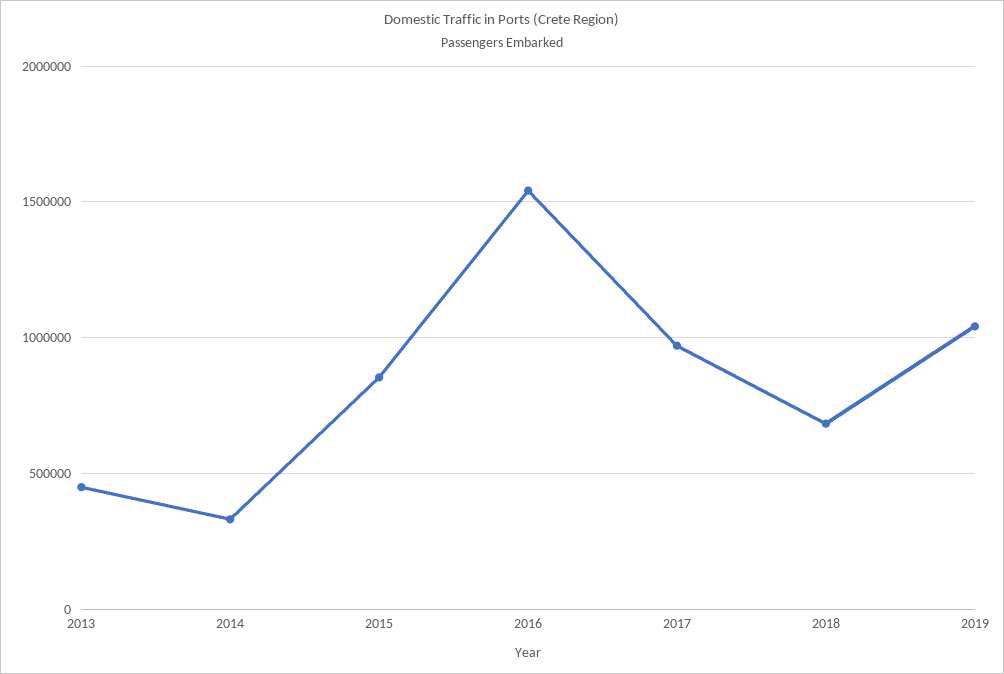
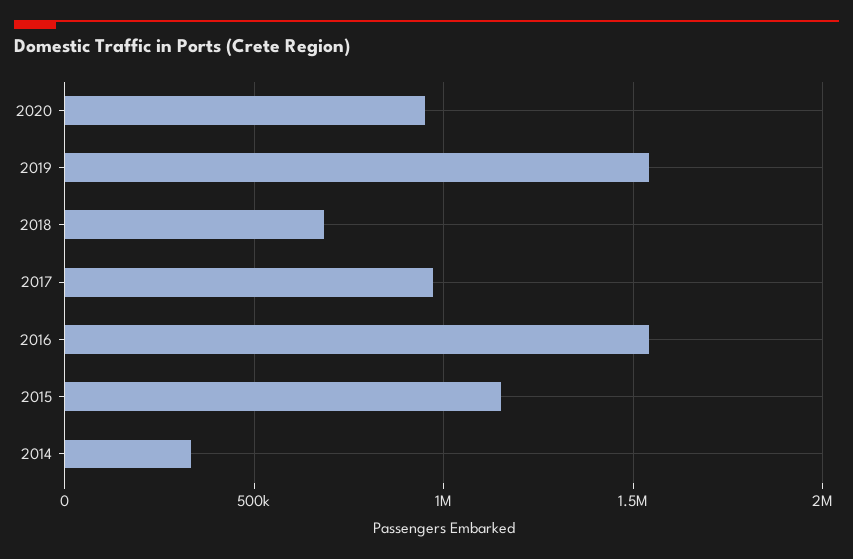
2013: 450000 -> none
2015: 850000 -> 1150000
2019: 1050000 -> 1550000
2020: none -> 950000

